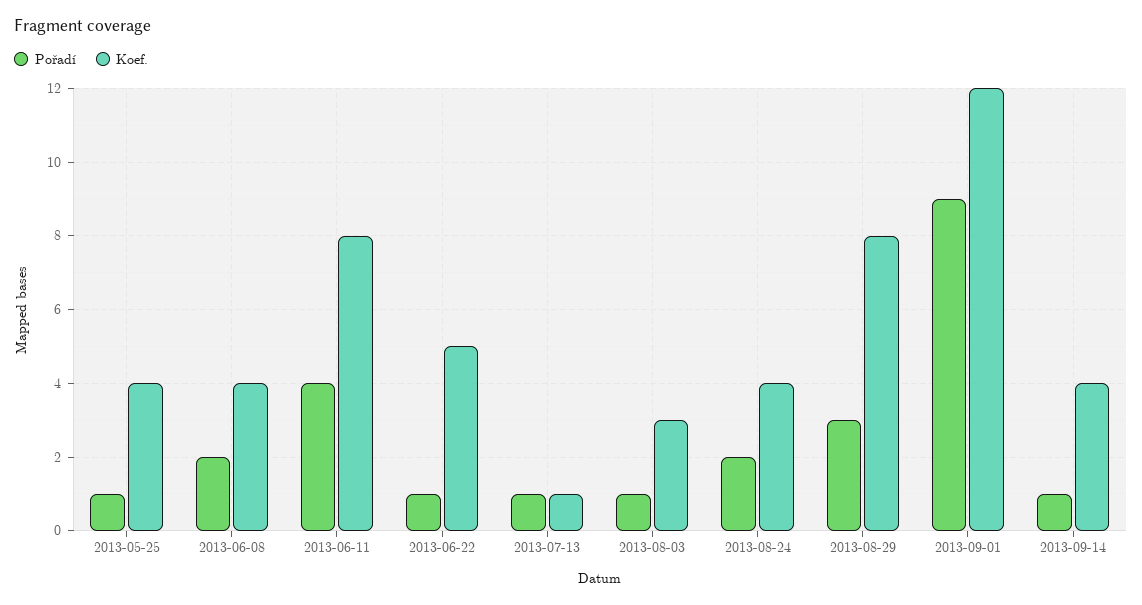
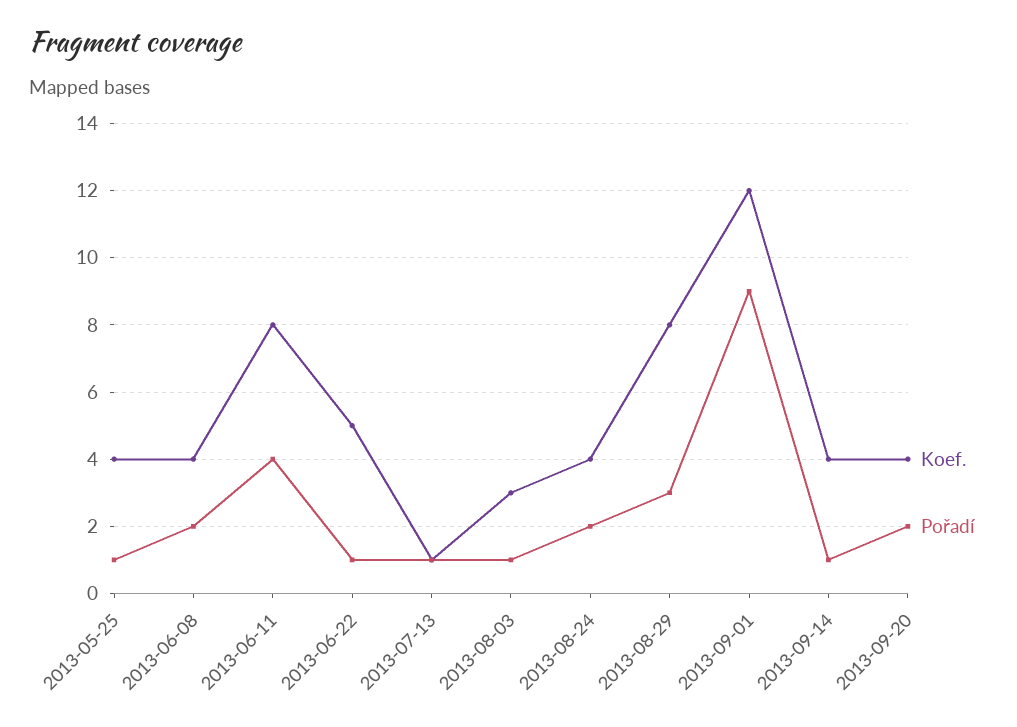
Koef., 2013-09-20: none -> 4
Pořadí, 2013-09-20: none -> 2

